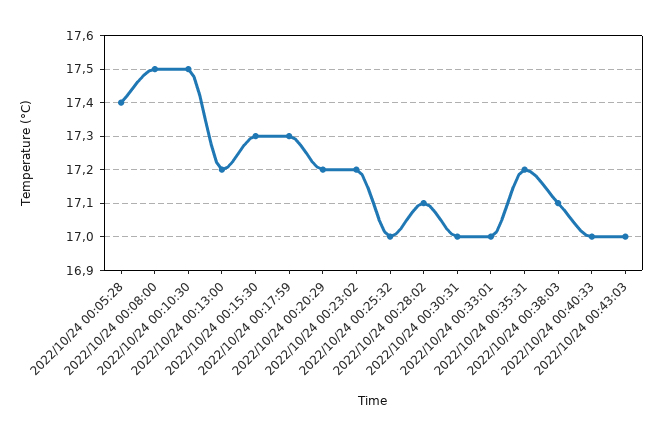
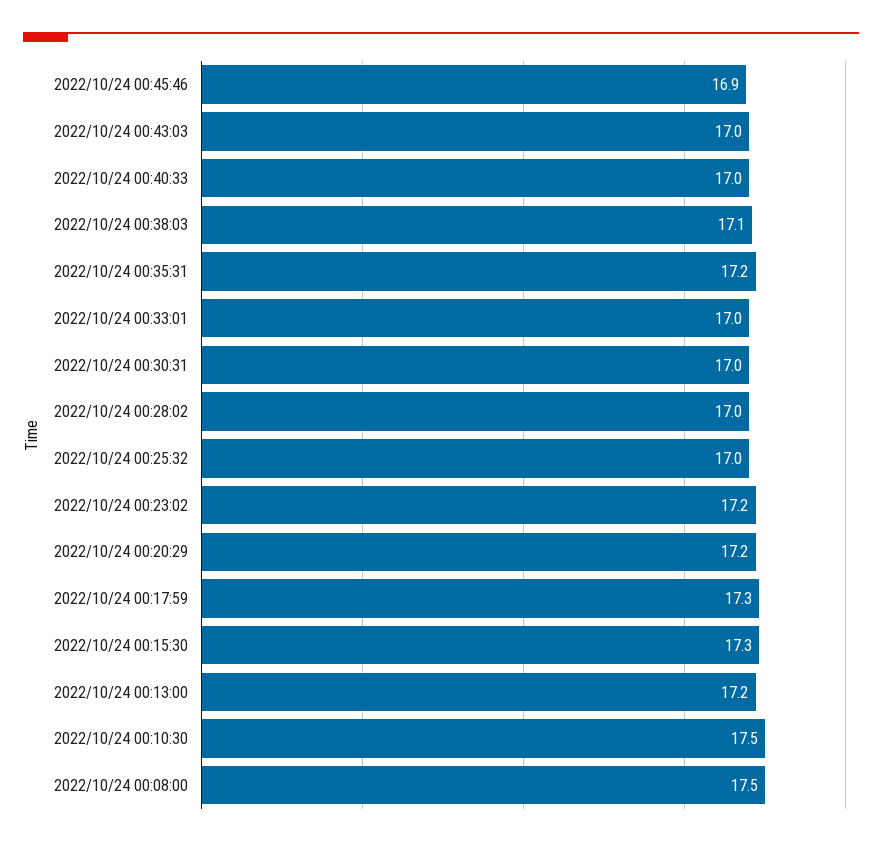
2022/10/24 00:05:28: 17.4 -> none
2022/10/24 00:28:02: 17.1 -> 17
2022/10/24 00:45:46: none -> 16.9

